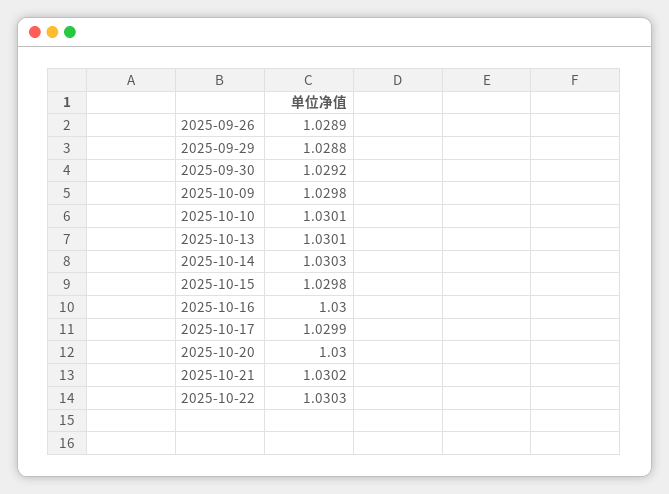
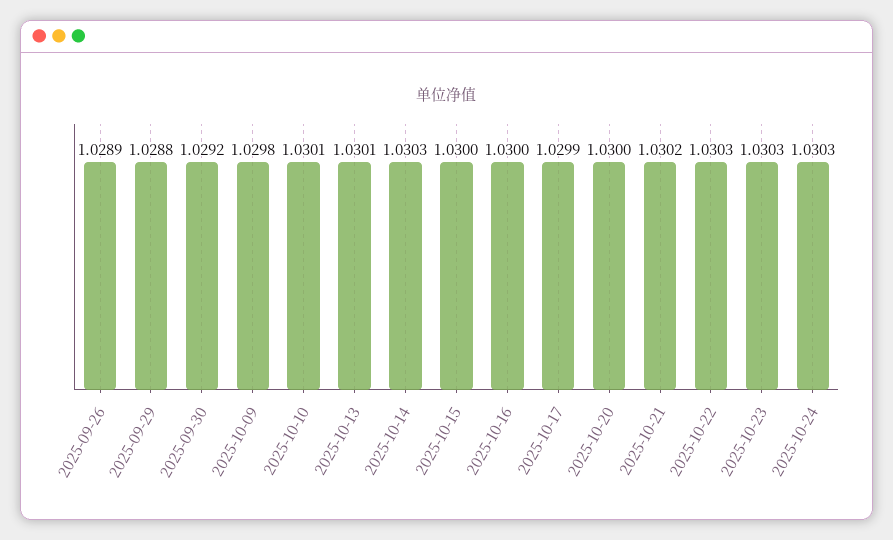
2025-10-15: 1.0298 -> 1.03
2025-10-23: none -> 1.0303
2025-10-24: none -> 1.0303

